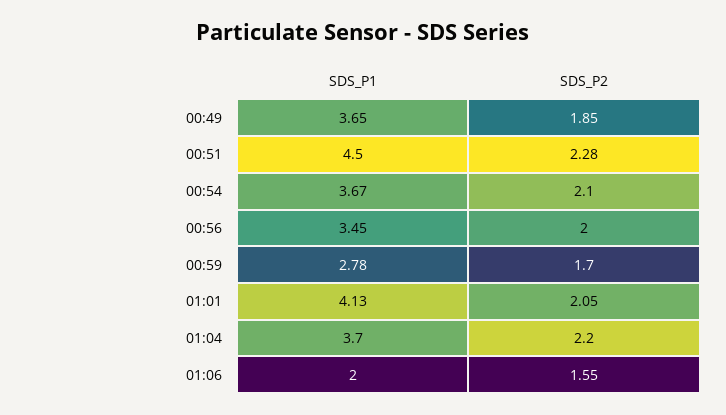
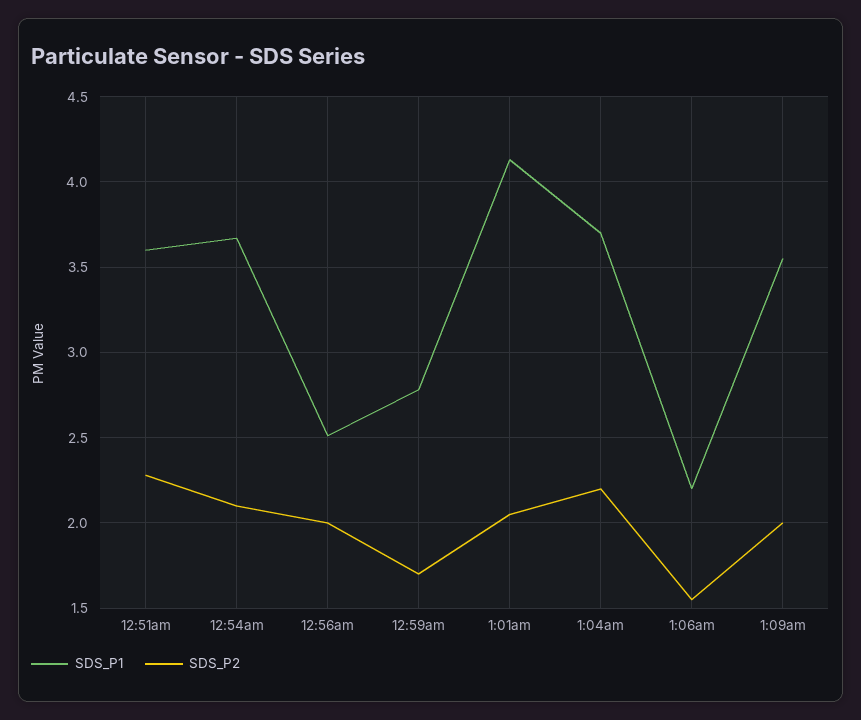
SDS_P1, 00:49: 3.65 -> none
SDS_P2, 00:49: 1.85 -> none
SDS_P1, 00:51: 4.5 -> 3.6
SDS_P1, 00:56: 3.45 -> 2.5
SDS_P1, 01:06: 2 -> 2.2
SDS_P1, 1:09am: none -> 3.55
SDS_P2, 1:09am: none -> 2

